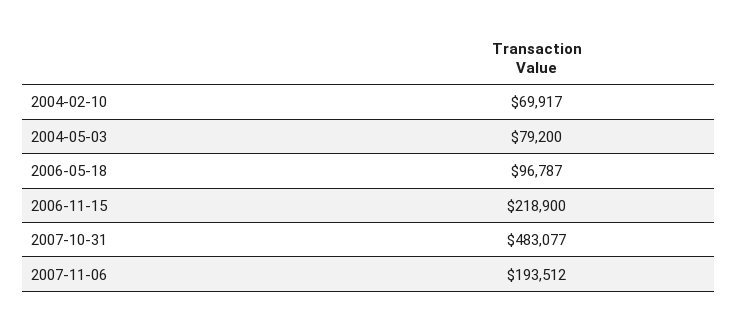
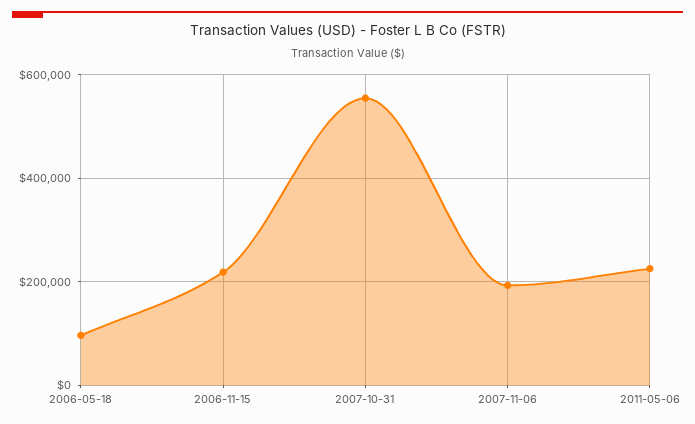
2004-02-10: 69917 -> none
2004-05-03: 79200 -> none
2007-10-31: 483077 -> 560000
2011-05-06: none -> 220000

